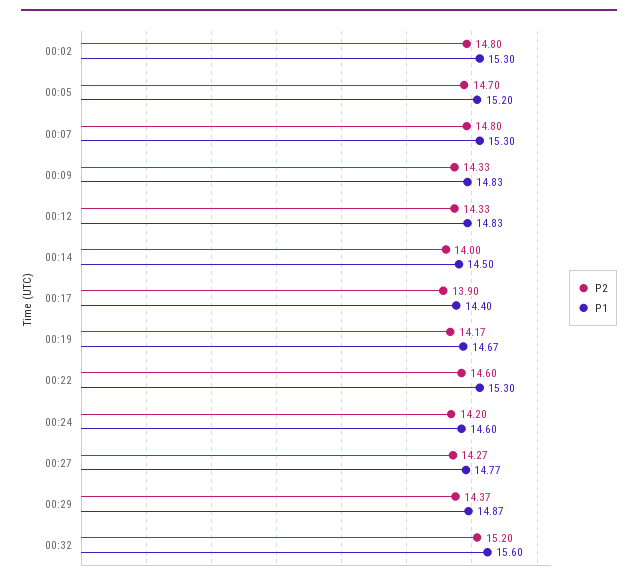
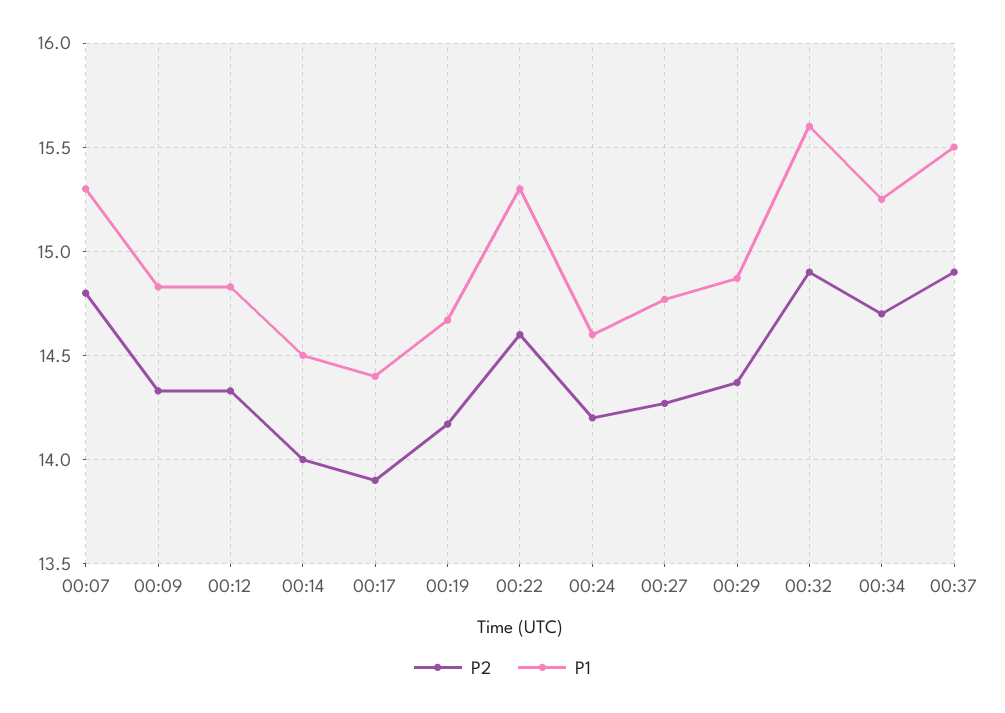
P2, 00:02: 14.8 -> none
P1, 00:02: 15.3 -> none
P2, 00:05: 14.7 -> none
P1, 00:05: 15.2 -> none
P2, 00:32: 15.2 -> 14.9
P2, 00:34: none -> 14.7
P1, 00:34: none -> 15.25
P2, 00:37: none -> 14.9
P1, 00:37: none -> 15.5

